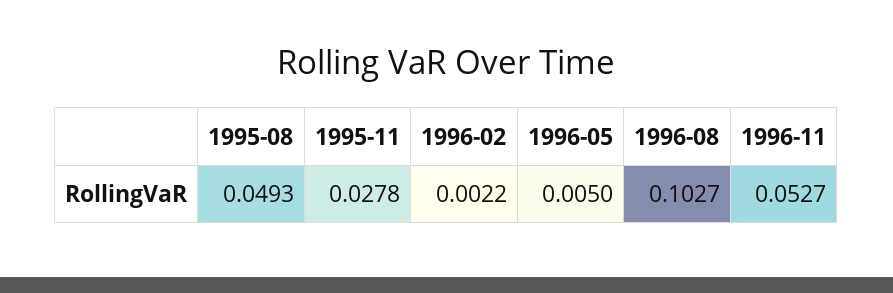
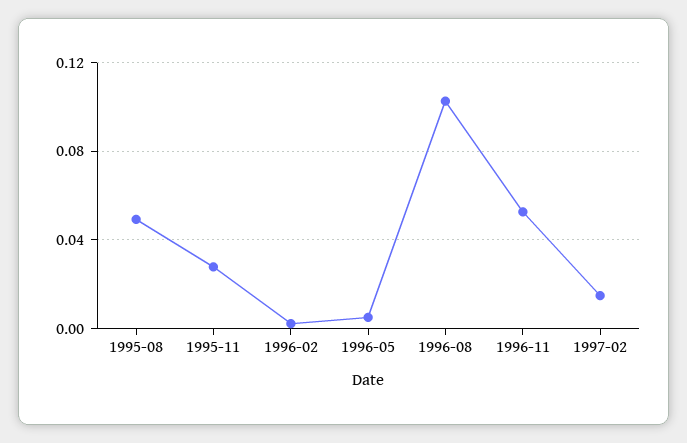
1997-02: none -> 0.015

